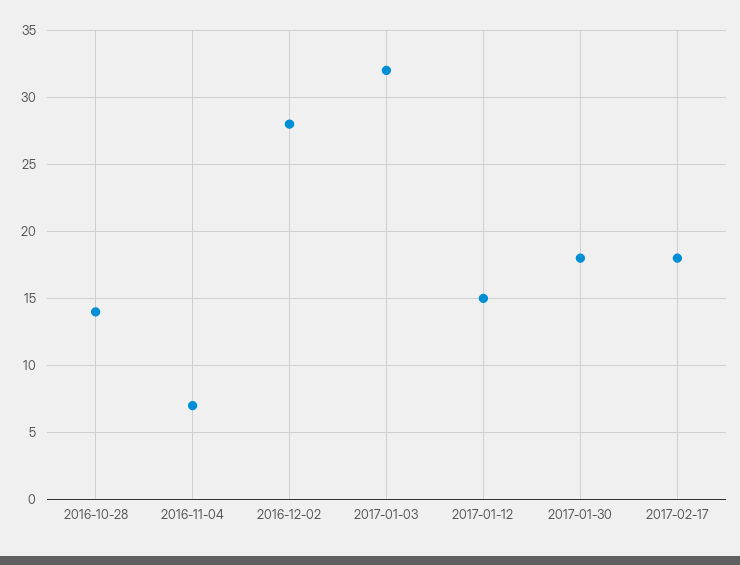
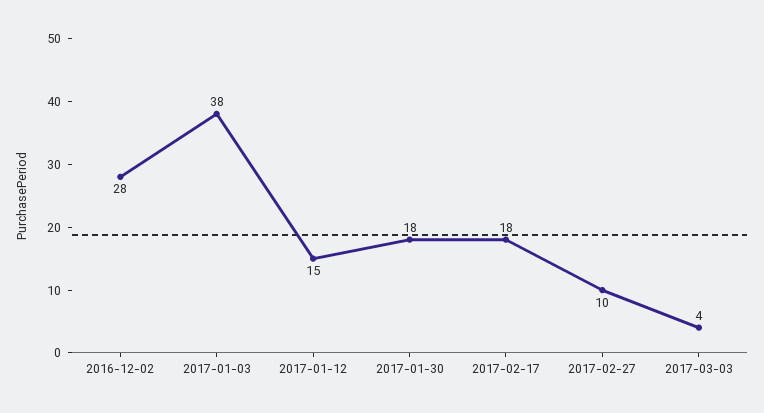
2016-10-28: 14 -> none
2016-11-04: 7 -> none
2017-01-03: 32 -> 38
2017-02-27: none -> 10
2017-03-03: none -> 4

